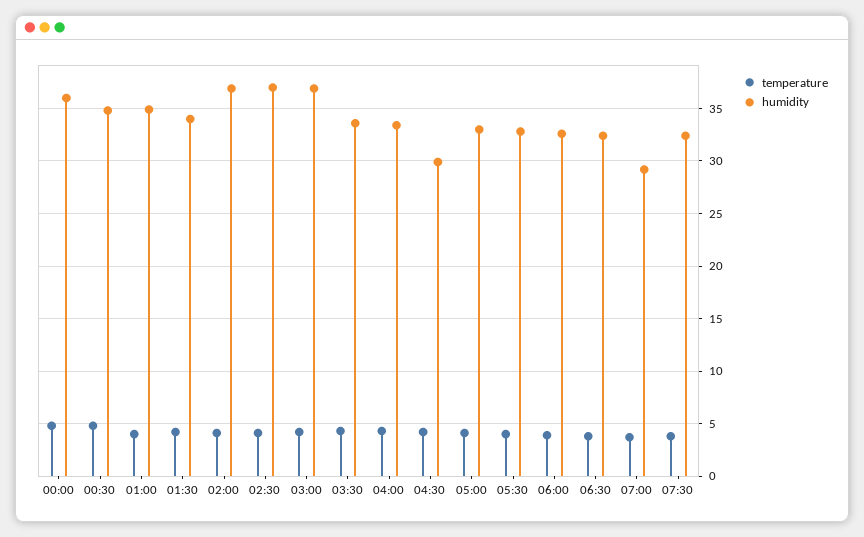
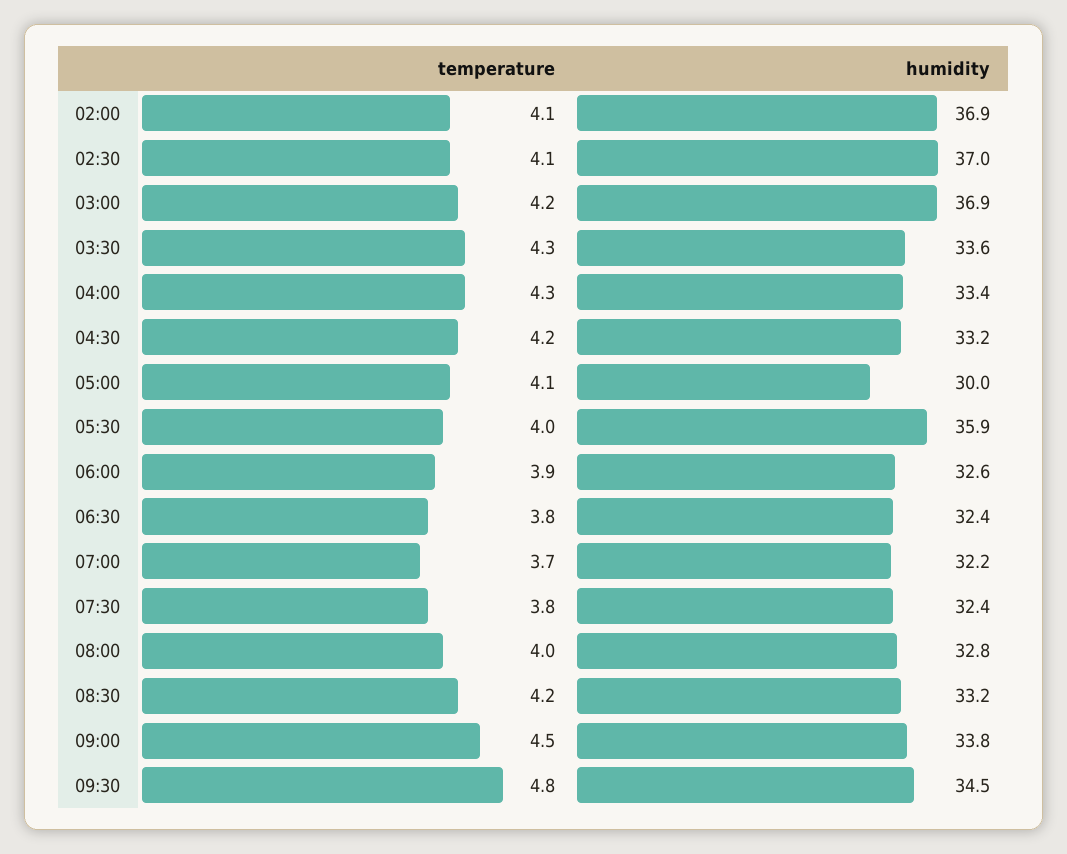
temperature, 00:00: 5 -> none
humidity, 00:00: 36 -> none
temperature, 00:30: 5 -> none
humidity, 00:30: 35 -> none
temperature, 01:00: 4 -> none
humidity, 01:00: 35 -> none
temperature, 01:30: 4 -> none
humidity, 01:30: 34 -> none
humidity, 04:30: 30 -> 33.2
humidity, 05:00: 33 -> 30
humidity, 05:30: 33 -> 35.9
humidity, 07:00: 29 -> 32.2
temperature, 08:00: none -> 4
humidity, 08:00: none -> 32.8
temperature, 08:30: none -> 4.2
humidity, 08:30: none -> 33.2
temperature, 09:00: none -> 4.5
humidity, 09:00: none -> 33.8
temperature, 09:30: none -> 4.8
humidity, 09:30: none -> 34.5

